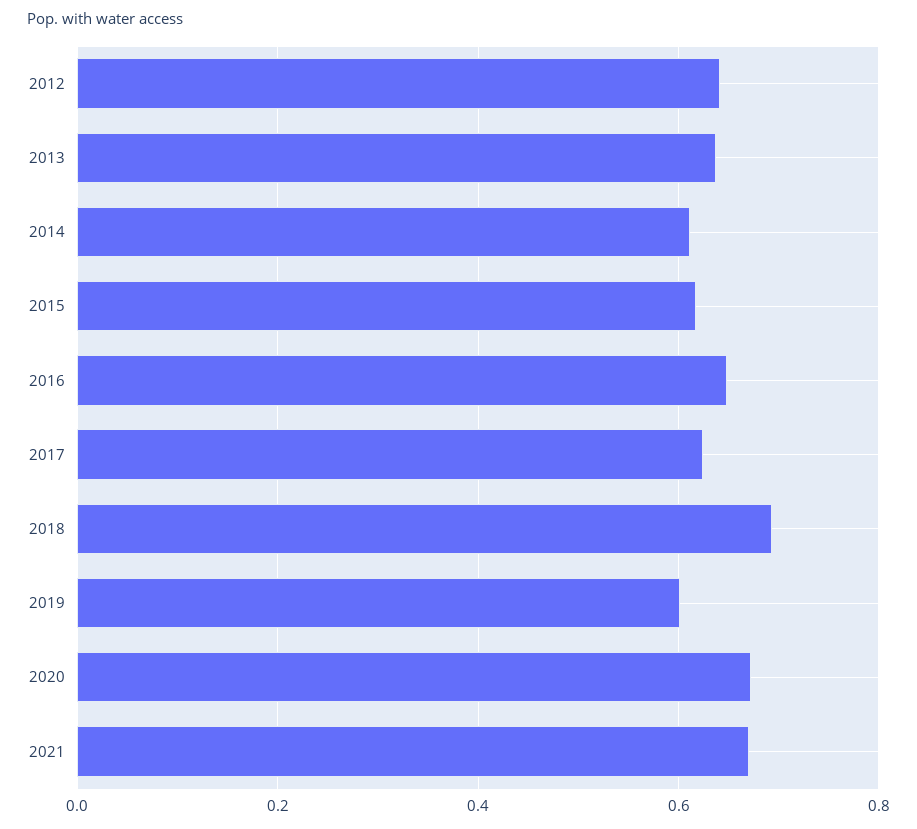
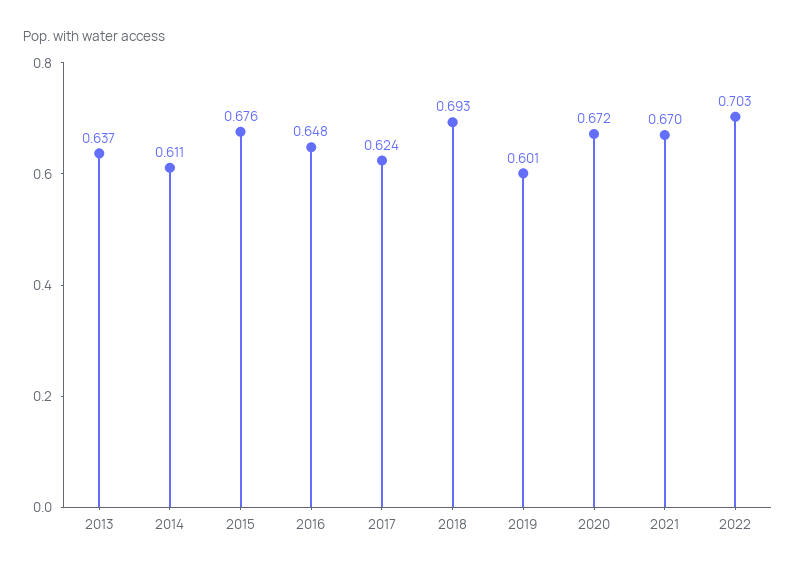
2012: 0.64 -> none
2015: 0.62 -> 0.676
2022: none -> 0.703

